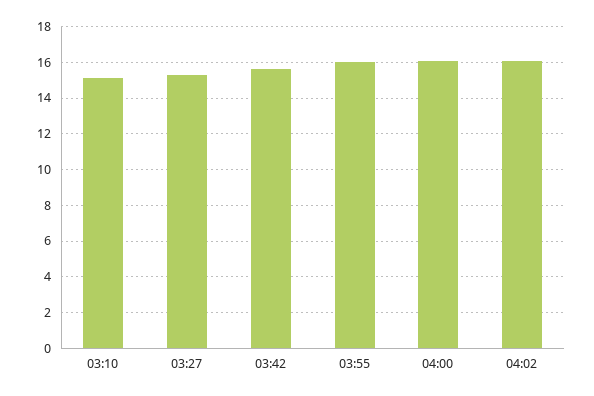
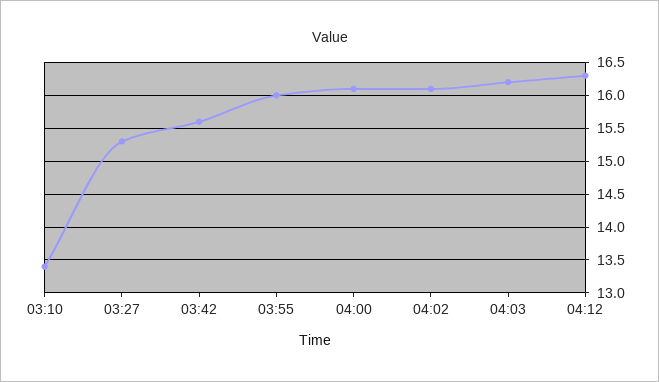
03:10: 15 -> 13.4
04:03: none -> 16.2
04:12: none -> 16.3

